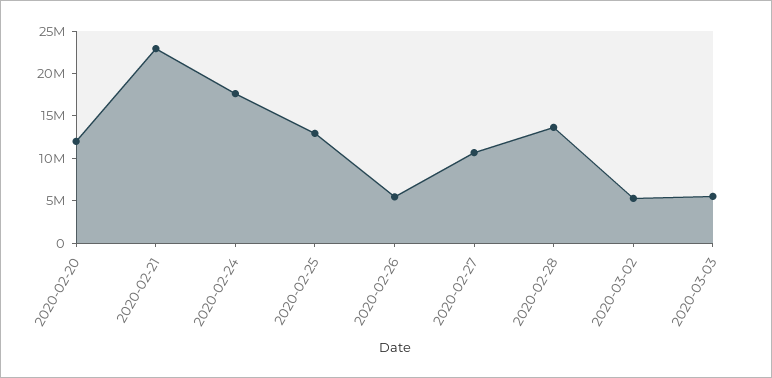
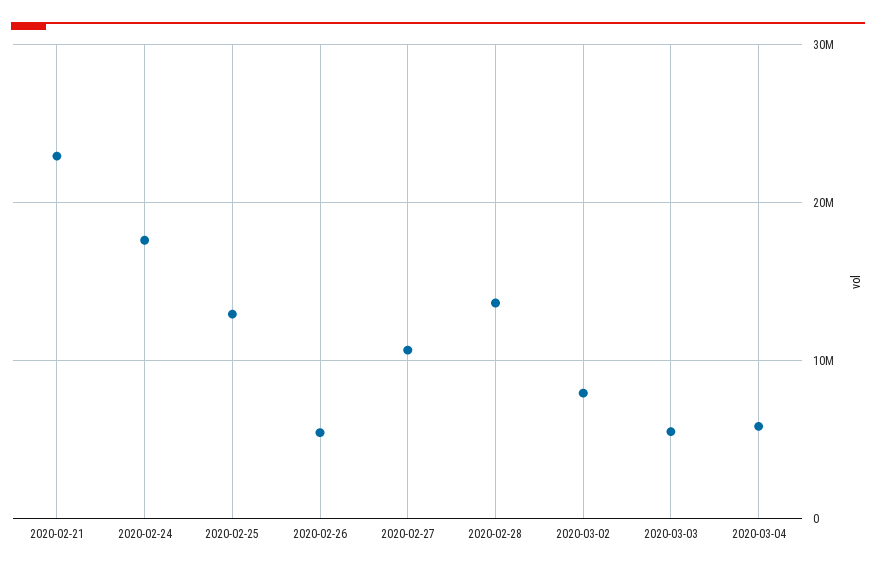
2020-02-20: 12000000 -> none
2020-03-02: 5000000 -> 8000000
2020-03-04: none -> 6000000

